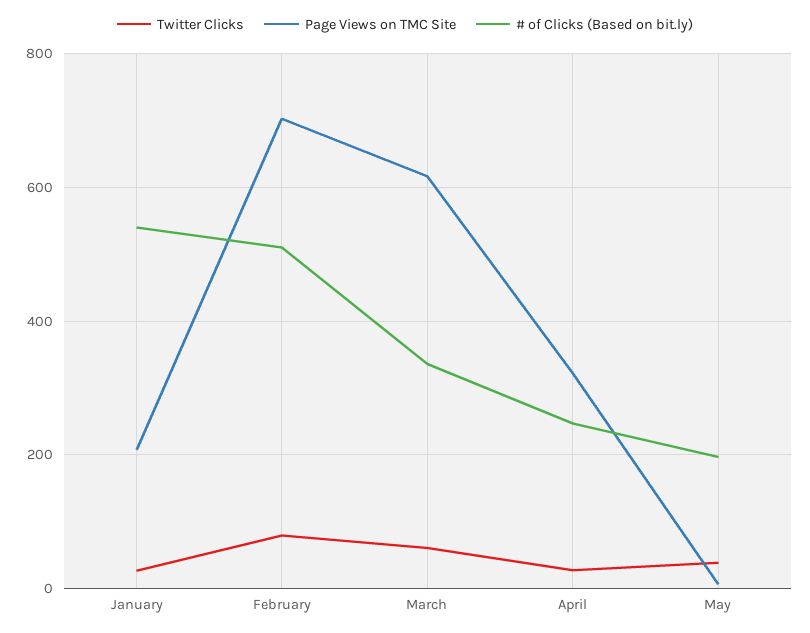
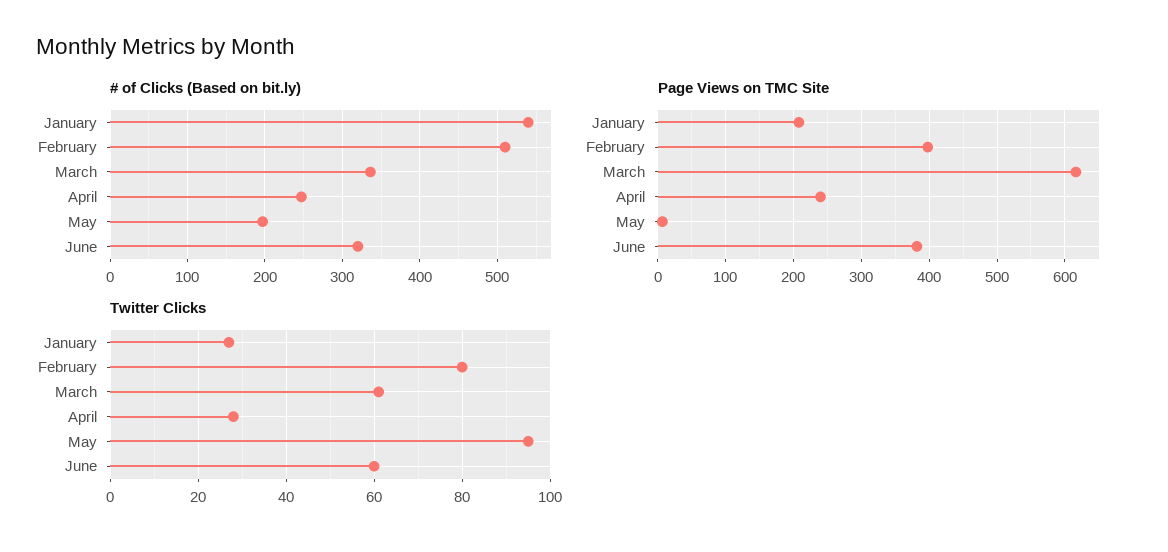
Page Views on TMC Site, February: 700 -> 400
Page Views on TMC Site, April: 320 -> 240
Twitter Clicks, May: 40 -> 95
# of Clicks (Based on bit.ly), June: none -> 320
Page Views on TMC Site, June: none -> 380
Twitter Clicks, June: none -> 60

